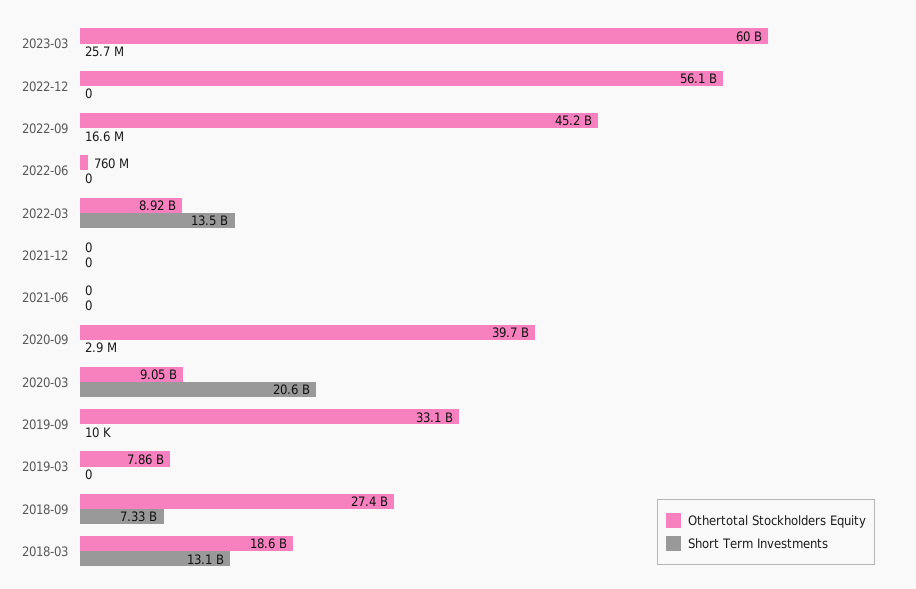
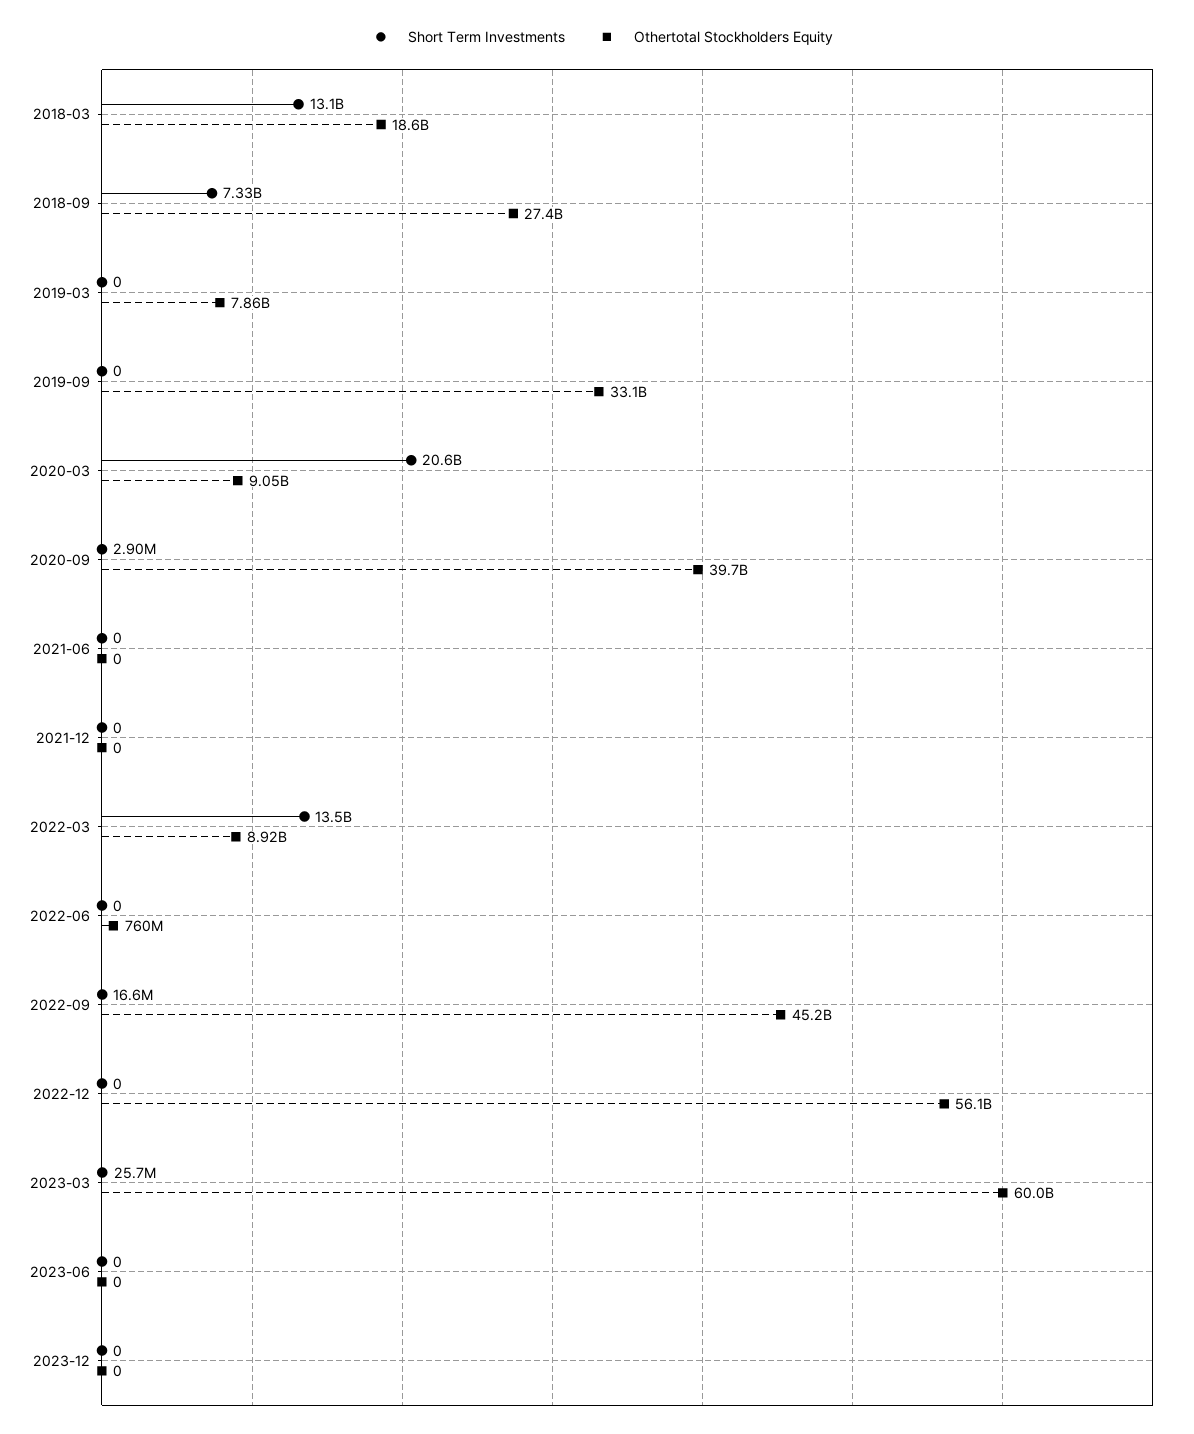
Short Term Investments, 2019-09: 10000 -> 0
Short Term Investments, 2023-06: none -> 0
Othertotal Stockholders Equity, 2023-06: none -> 0
Short Term Investments, 2023-12: none -> 0
Othertotal Stockholders Equity, 2023-12: none -> 0

